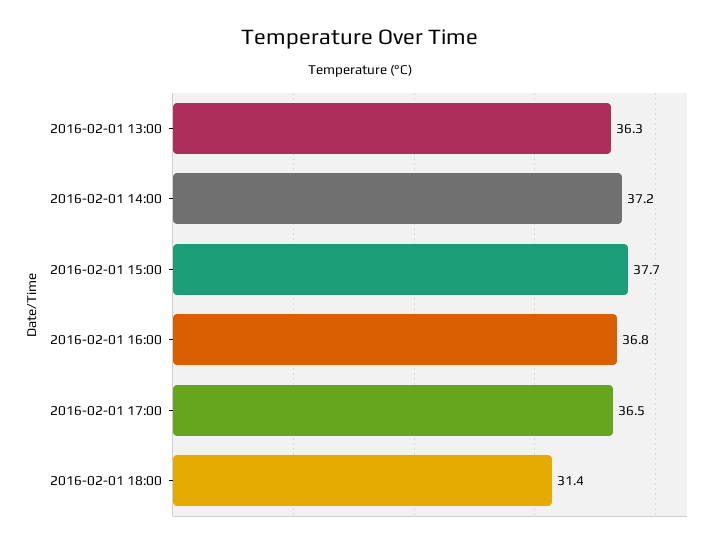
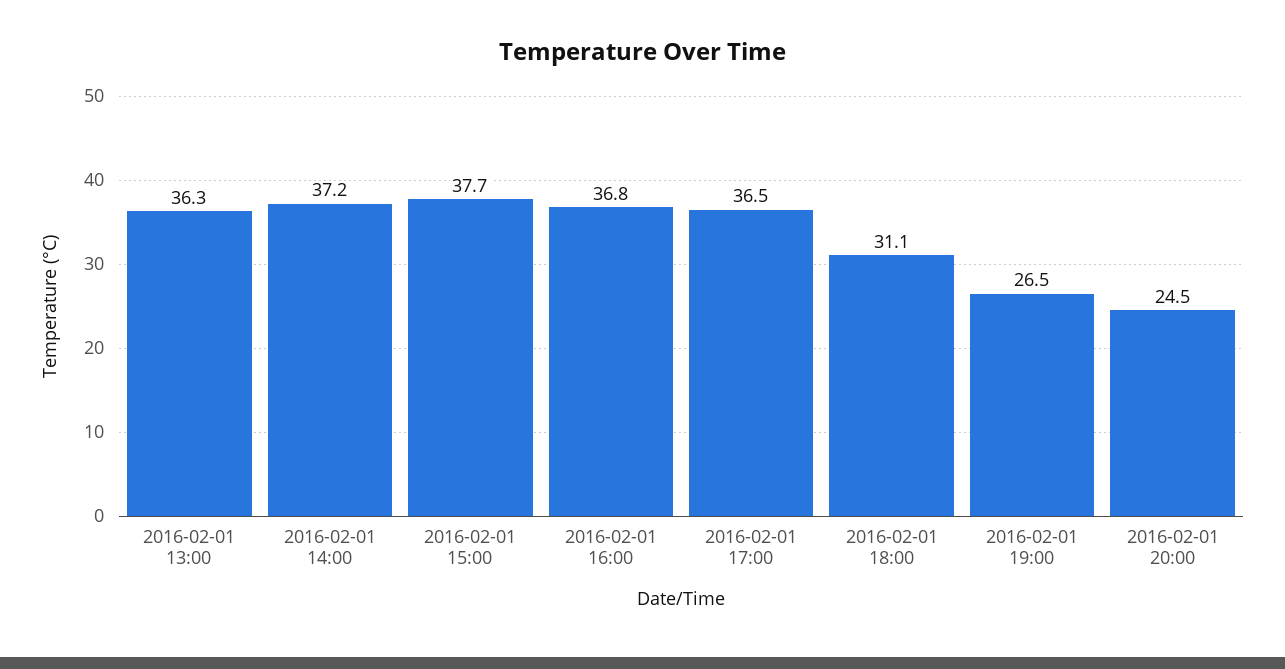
2016-02-01 18:00: 31.4 -> 31.1
2016-02-01 19:00: none -> 26.5
2016-02-01 20:00: none -> 24.5

